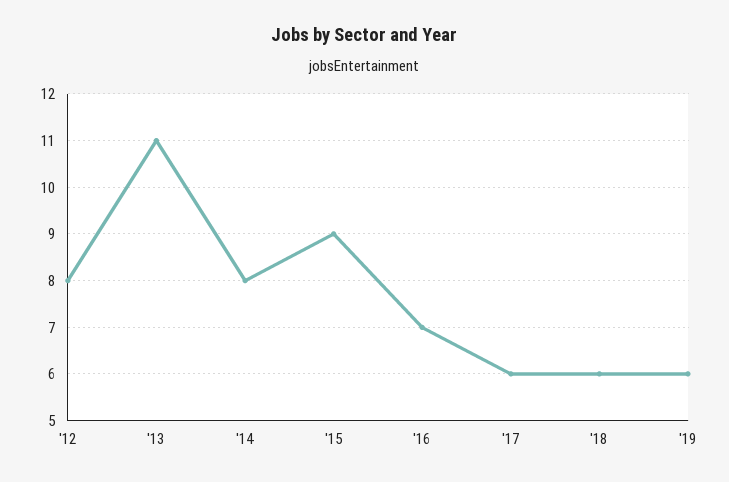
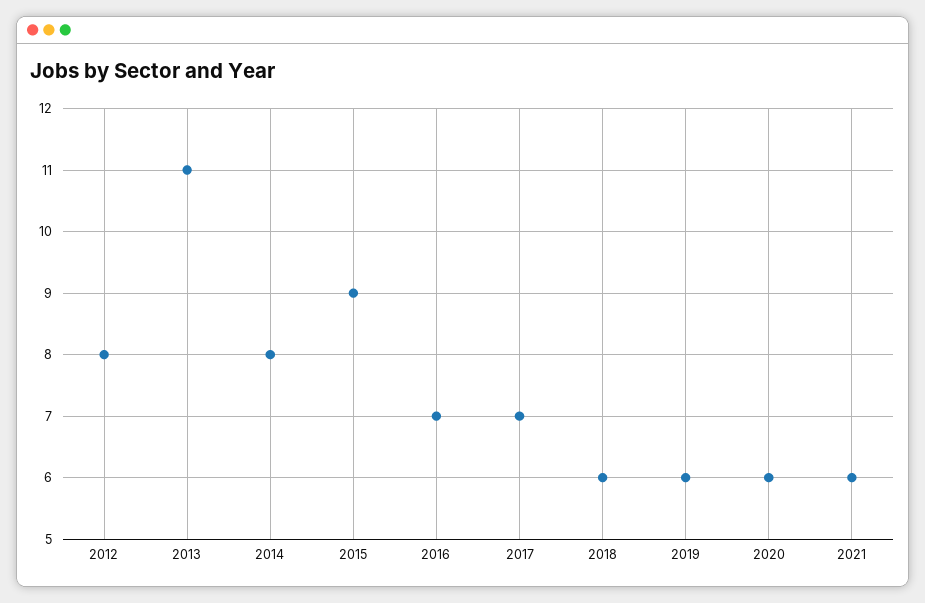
'17: 6 -> 7
2020: none -> 6
2021: none -> 6

